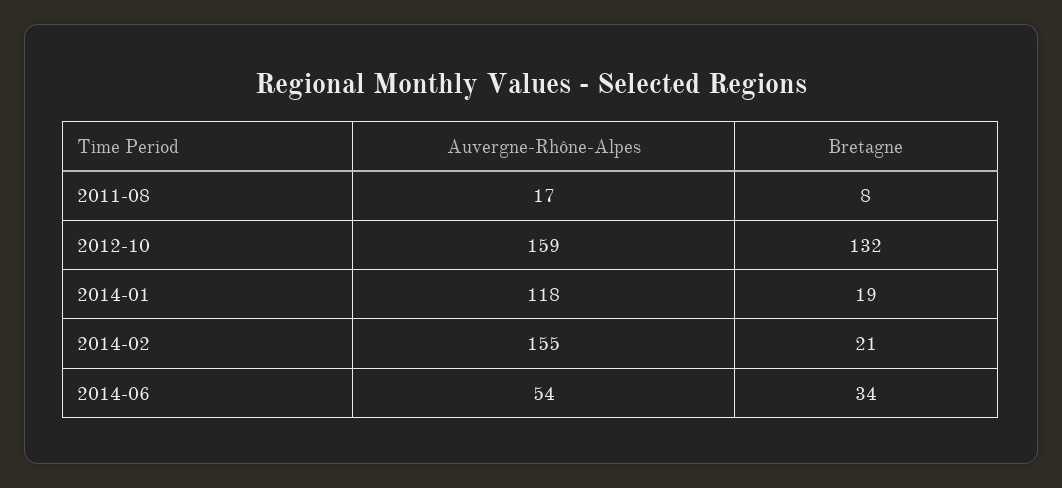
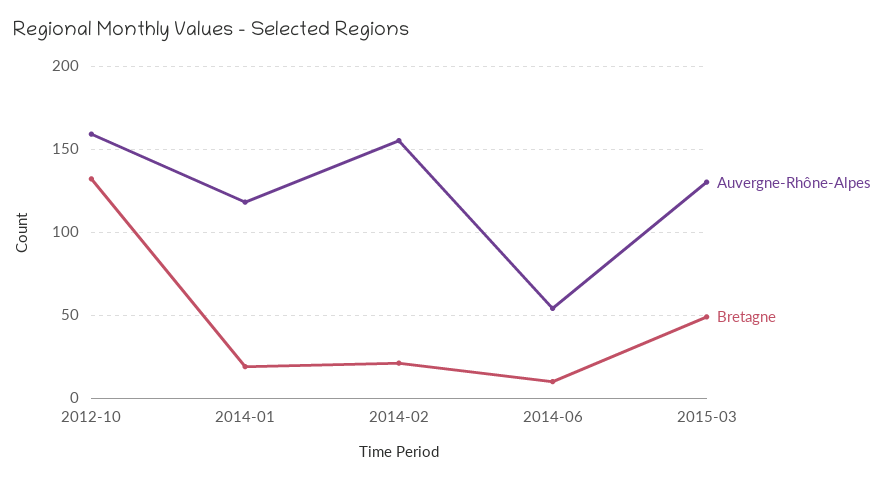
Auvergne-Rhône-Alpes, 2011-08: 17 -> none
Bretagne, 2011-08: 8 -> none
Bretagne, 2014-06: 34 -> 10
Auvergne-Rhône-Alpes, 2015-03: none -> 130
Bretagne, 2015-03: none -> 50

